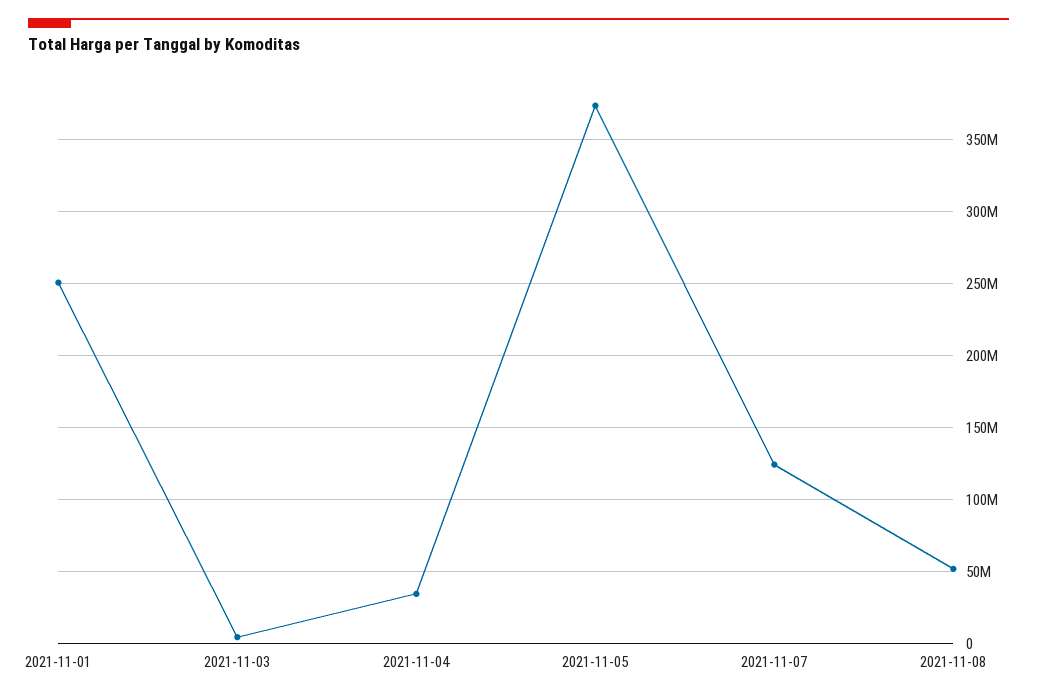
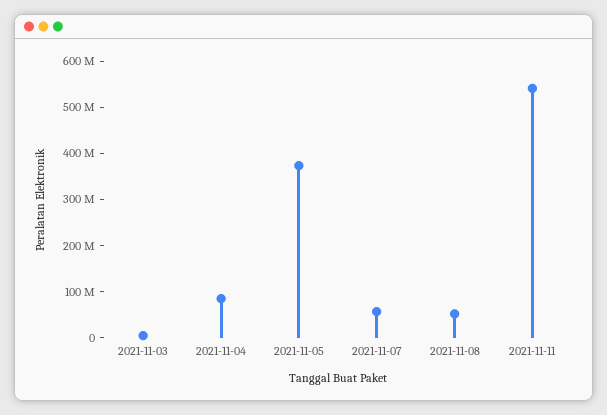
2021-11-01: 250000000 -> none
2021-11-04: 35000000 -> 80000000
2021-11-07: 125000000 -> 60000000
2021-11-11: none -> 540000000

